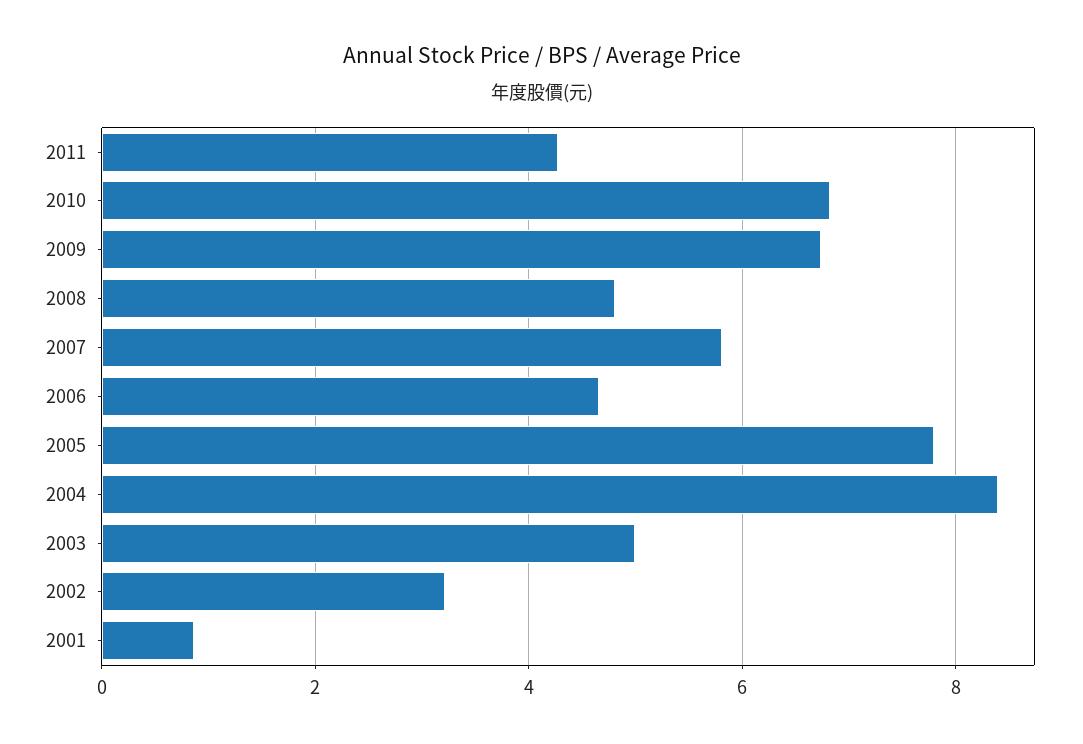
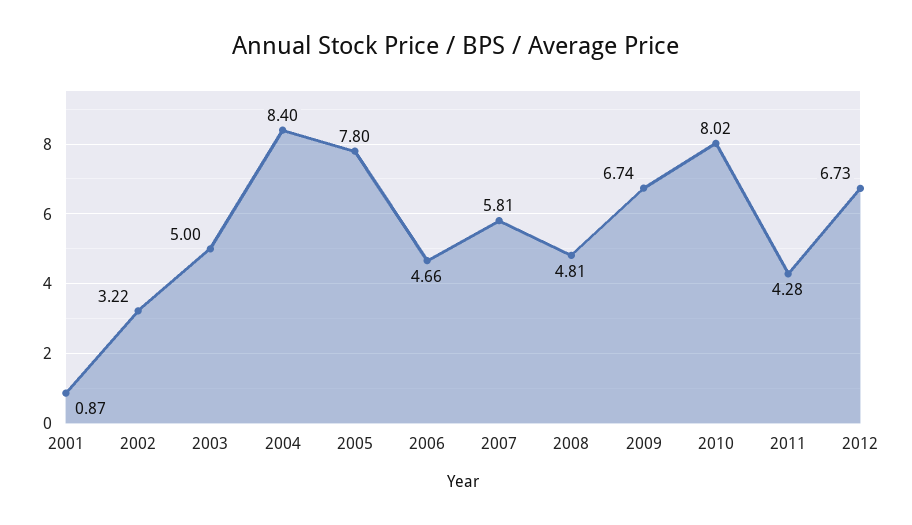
2010: 6.8 -> 8.02
2012: none -> 6.73

